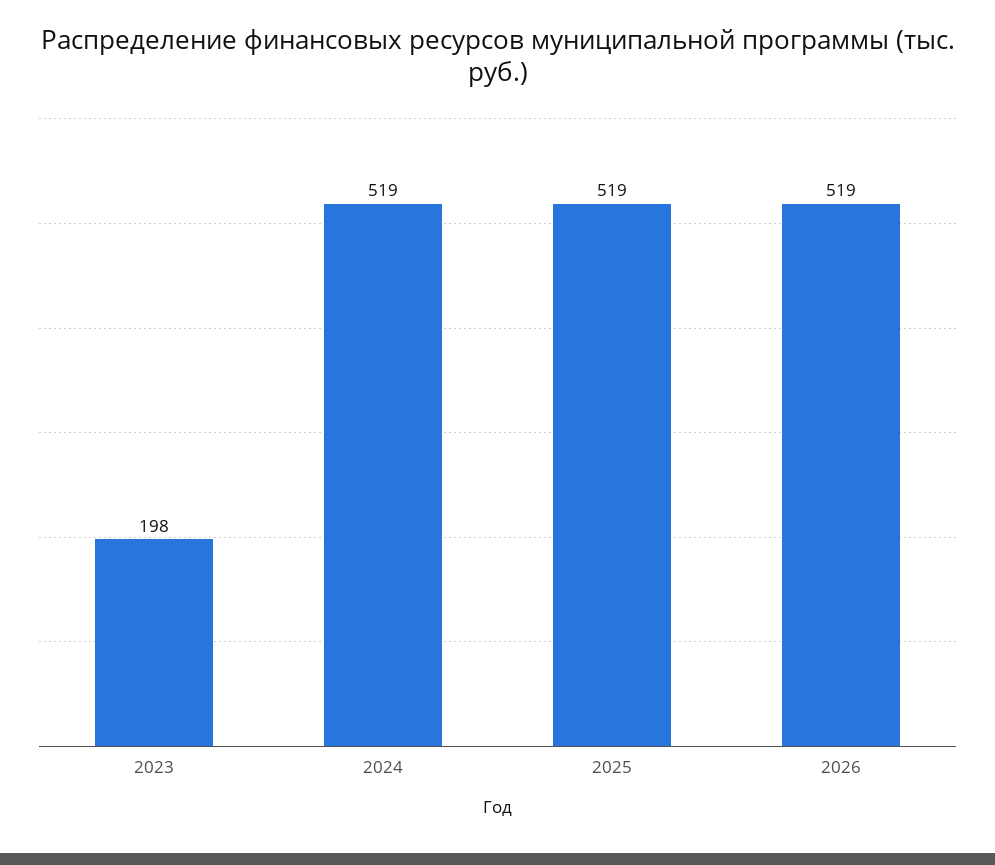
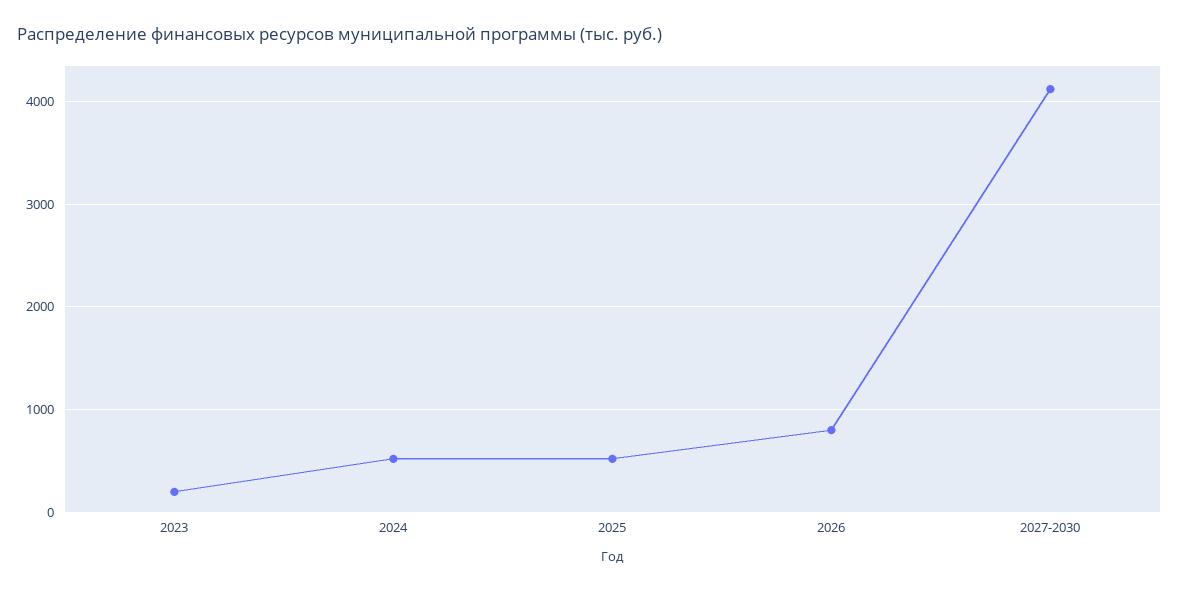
2026: 519 -> 800
2027-2030: none -> 4100

